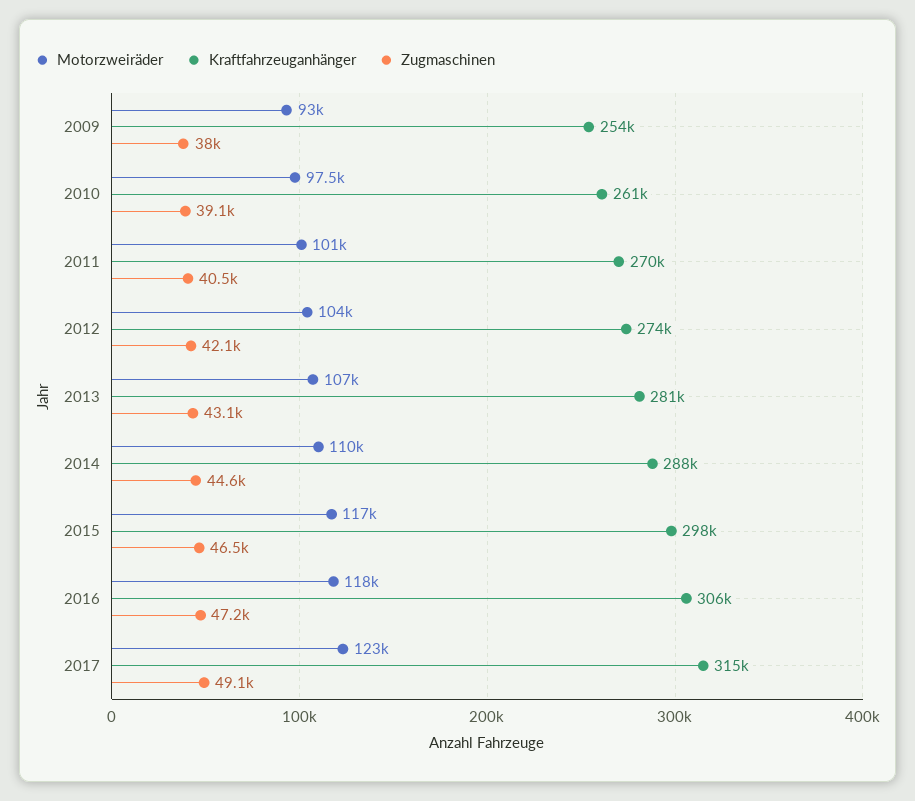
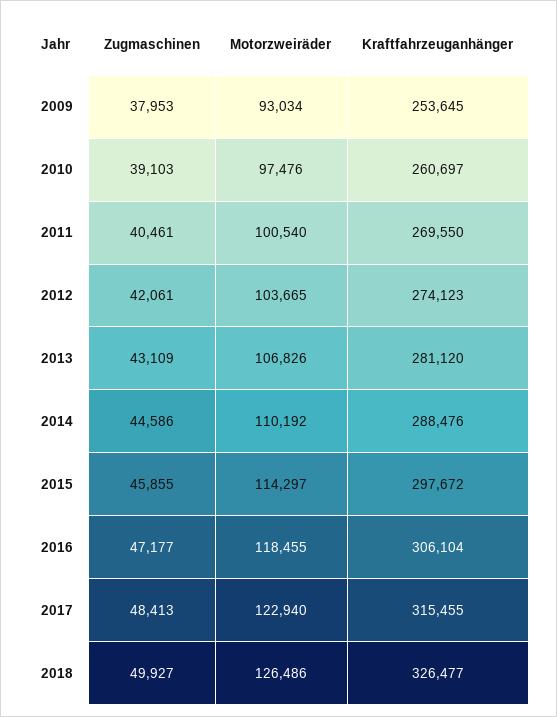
Motorzweiräder, 2015: 117000 -> 114297
Zugmaschinen, 2015: 46500 -> 45855
Zugmaschinen, 2017: 49100 -> 48413
Zugmaschinen, 2018: none -> 49927
Motorzweiräder, 2018: none -> 126486
Kraftfahrzeuganhänger, 2018: none -> 326477

